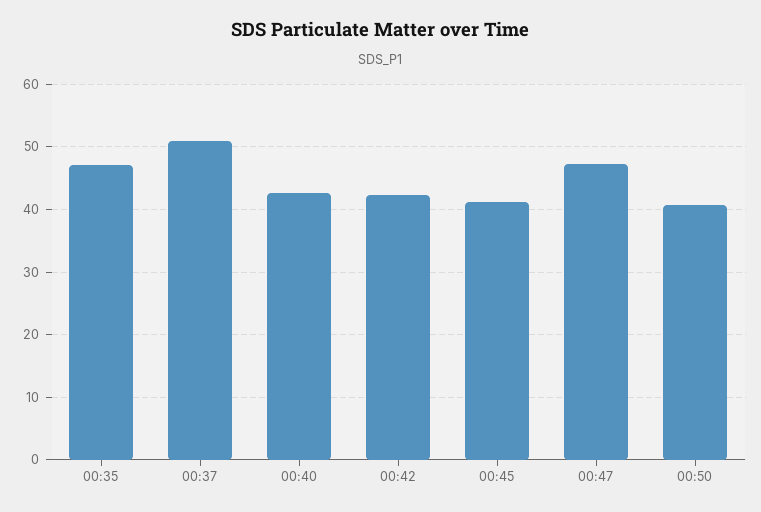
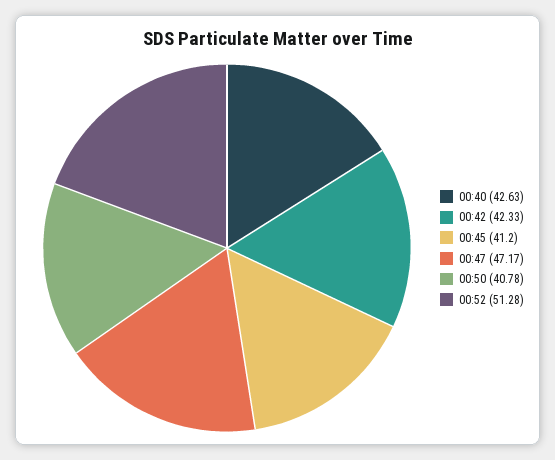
00:35: 47 -> none
00:37: 51 -> none
00:52: none -> 51.28

